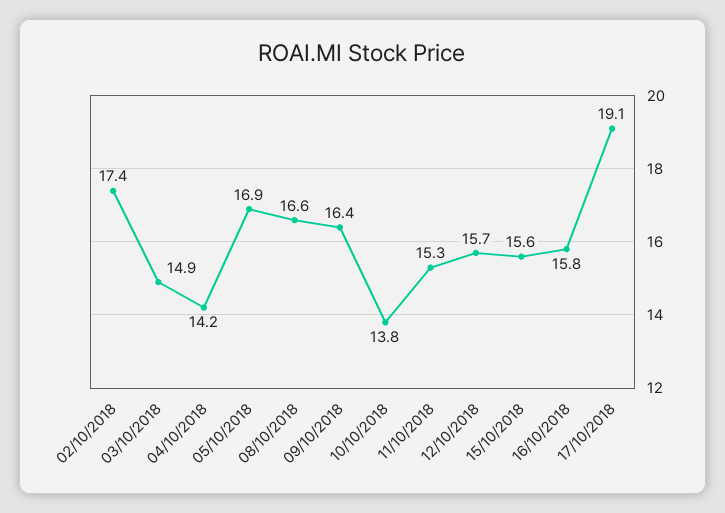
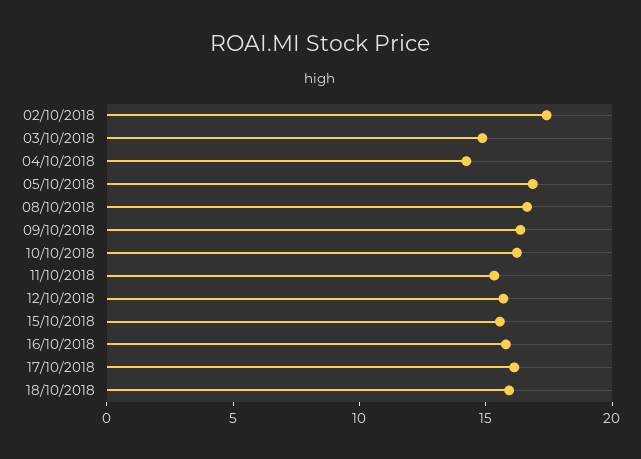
10/10/2018: 13.8 -> 16
17/10/2018: 19.1 -> 16
18/10/2018: none -> 16

